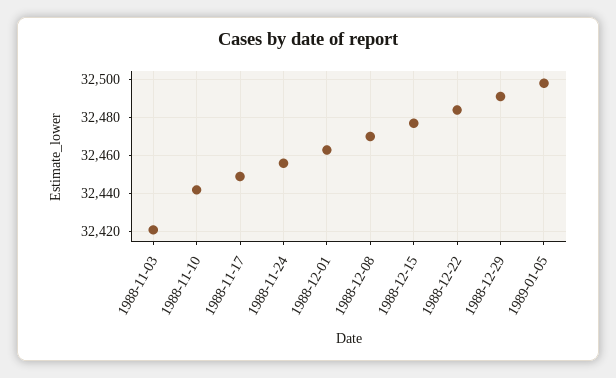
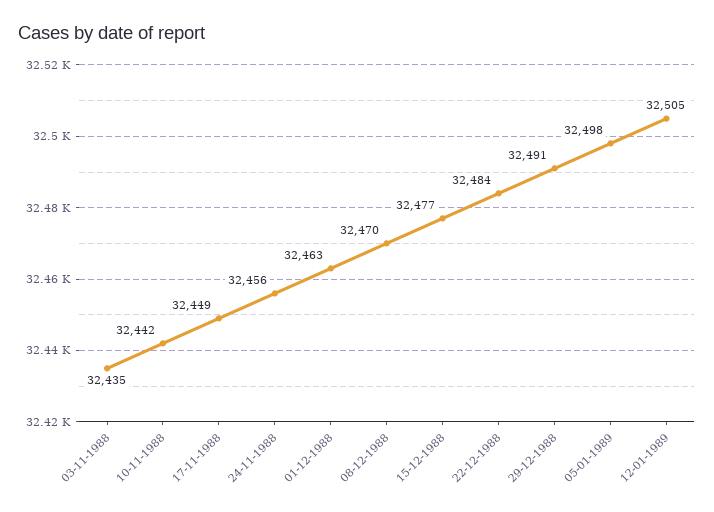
1988-11-03: 32420 -> 32435
12-01-1989: none -> 32505

